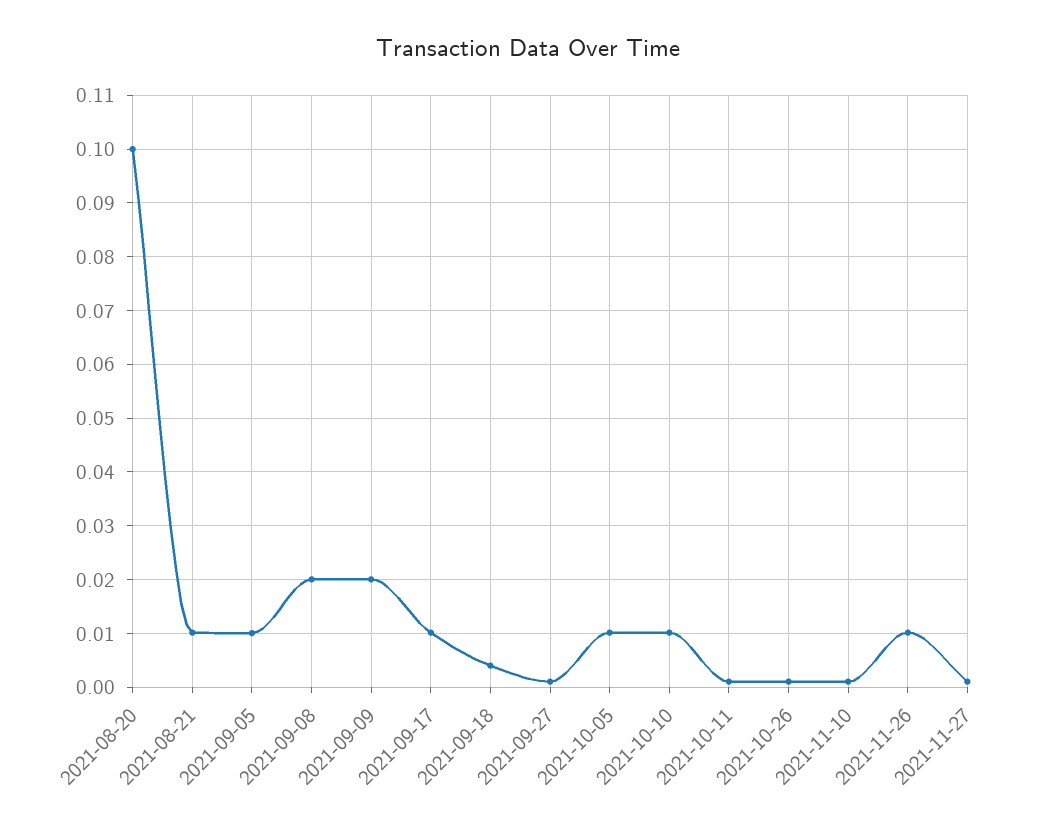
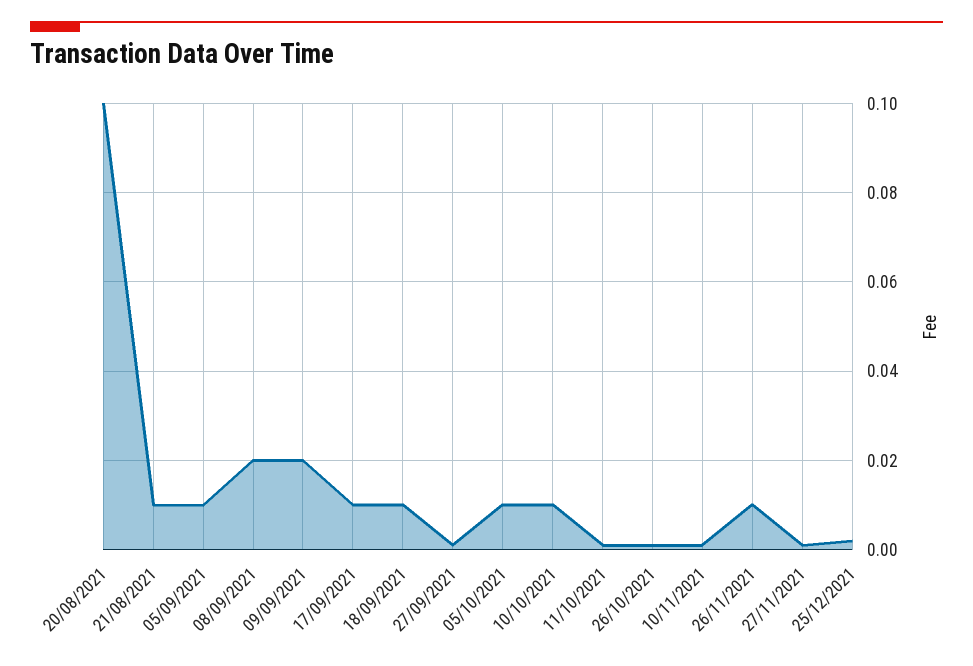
2021-09-18: 0.004 -> 0.01
25/12/2021: none -> 0.002

